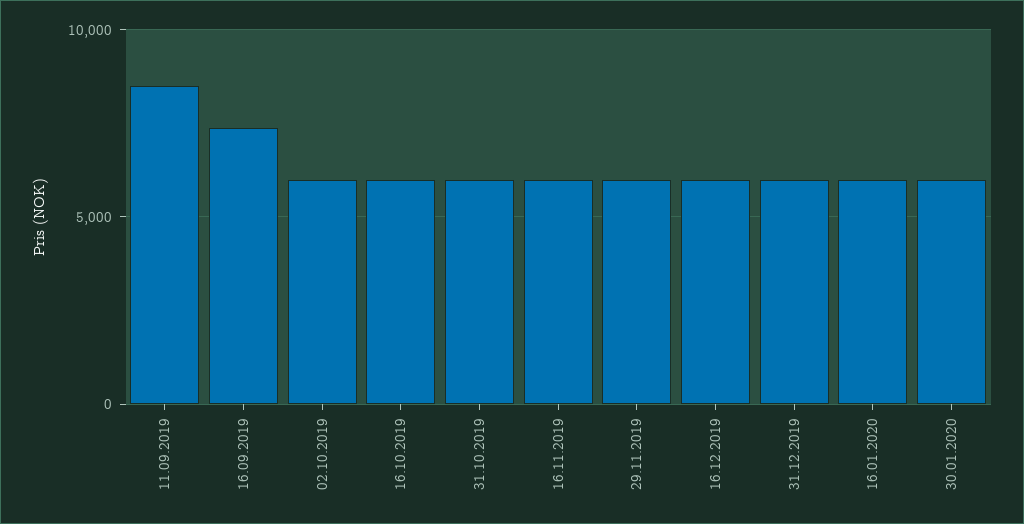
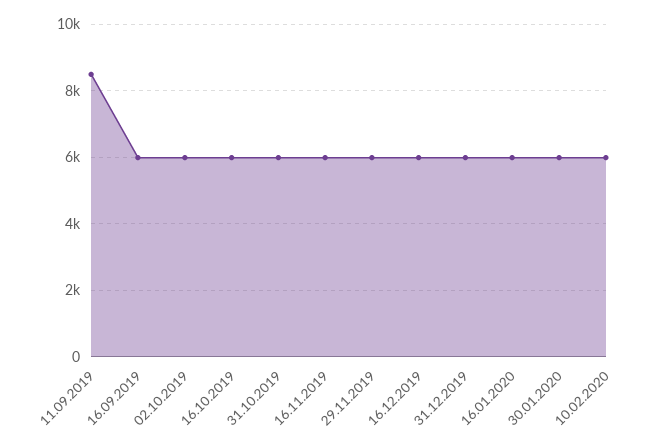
16.09.2019: 7500 -> 6000
10.02.2020: none -> 6000

